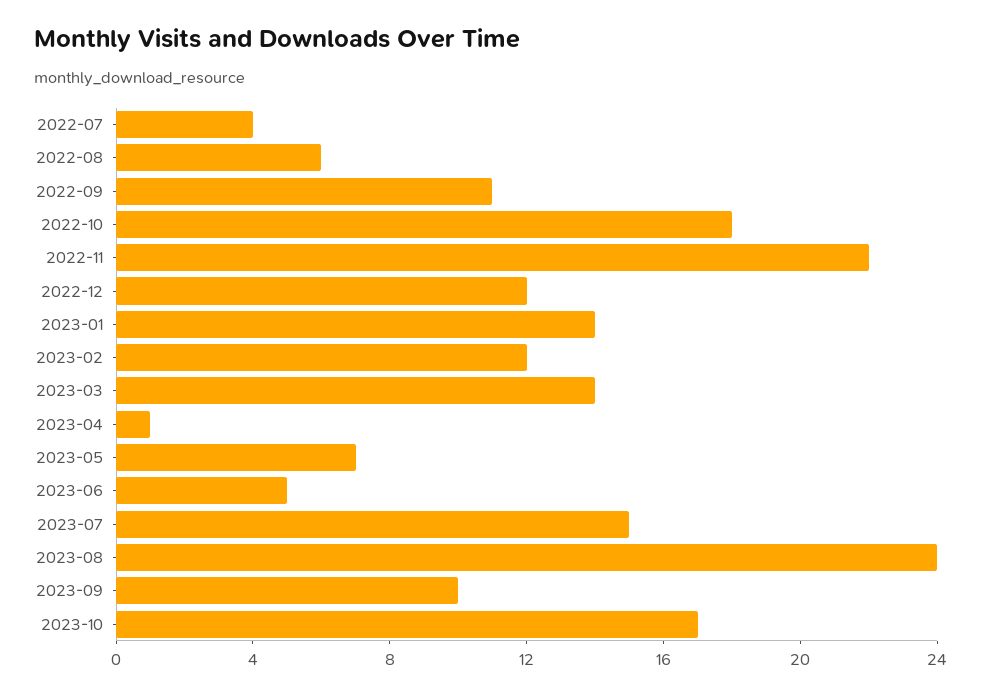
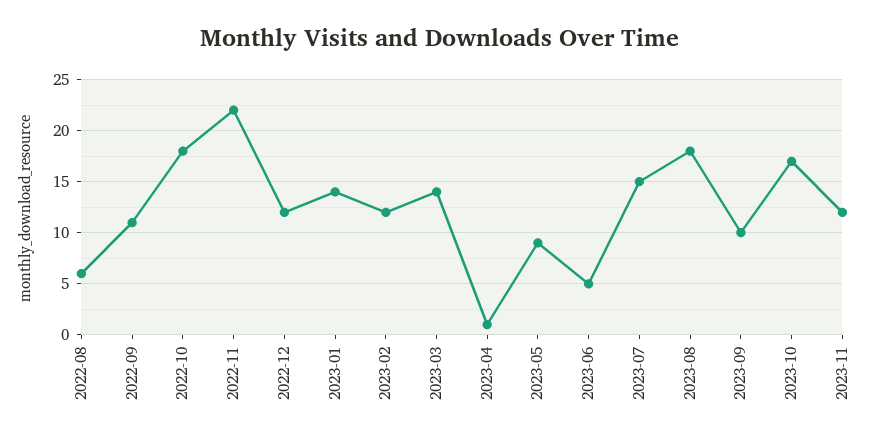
2022-07: 4 -> none
2023-05: 7 -> 9
2023-08: 24 -> 18
2023-11: none -> 12

